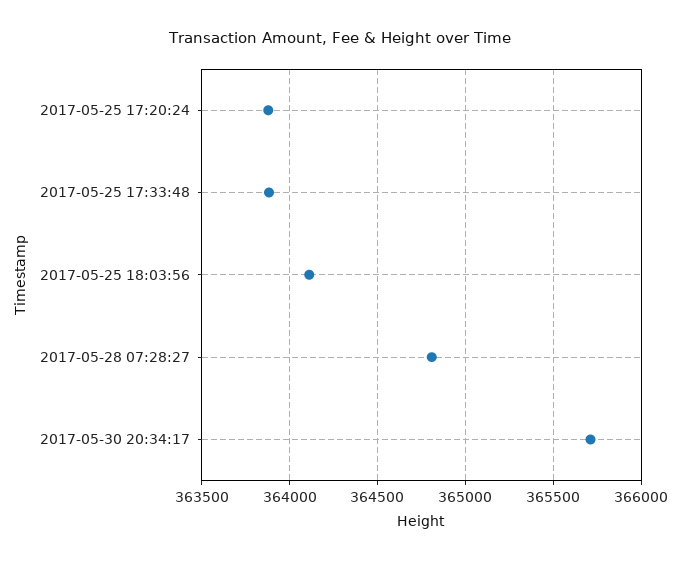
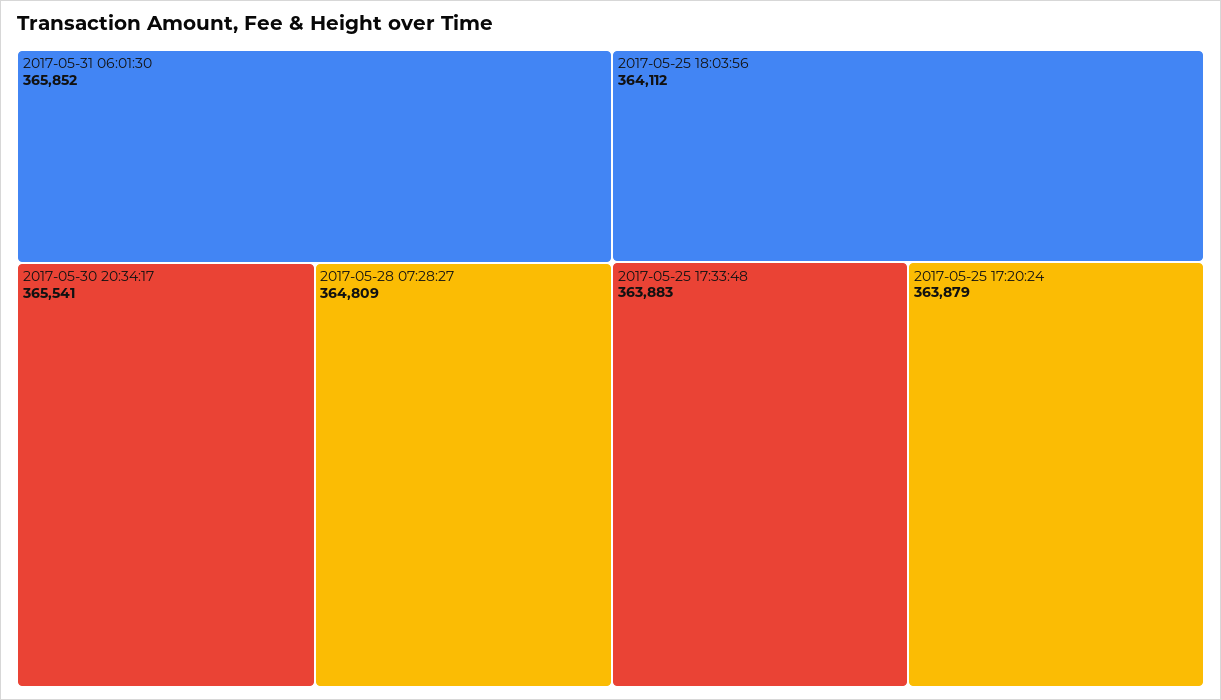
2017-05-30 20:34:17: 365700 -> 365541
2017-05-31 06:01:30: none -> 365852

